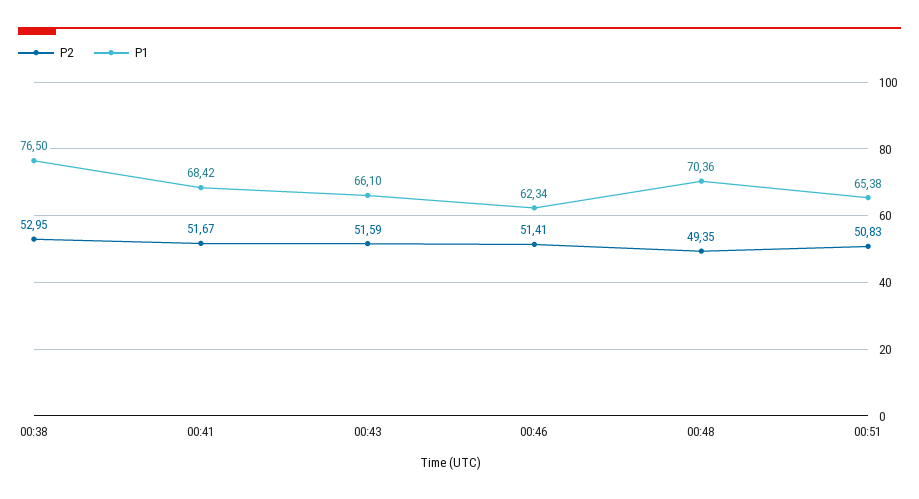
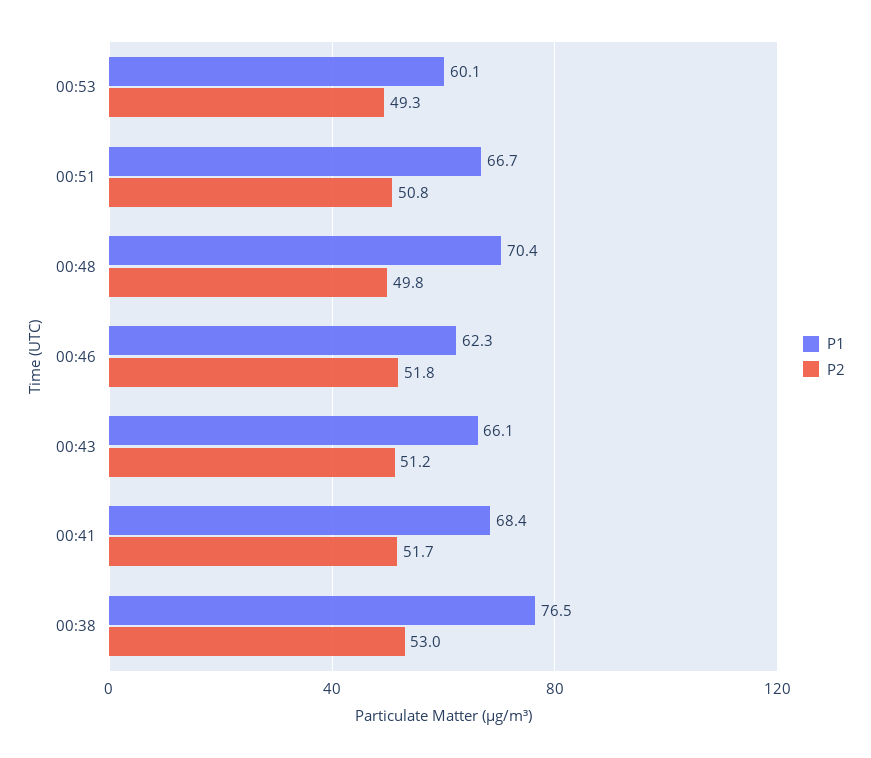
P2, 00:43: 51.59 -> 51.2
P2, 00:46: 51.41 -> 51.8
P2, 00:48: 49.35 -> 49.8
P1, 00:51: 65.38 -> 66.7
P1, 00:53: none -> 60.1
P2, 00:53: none -> 49.3

